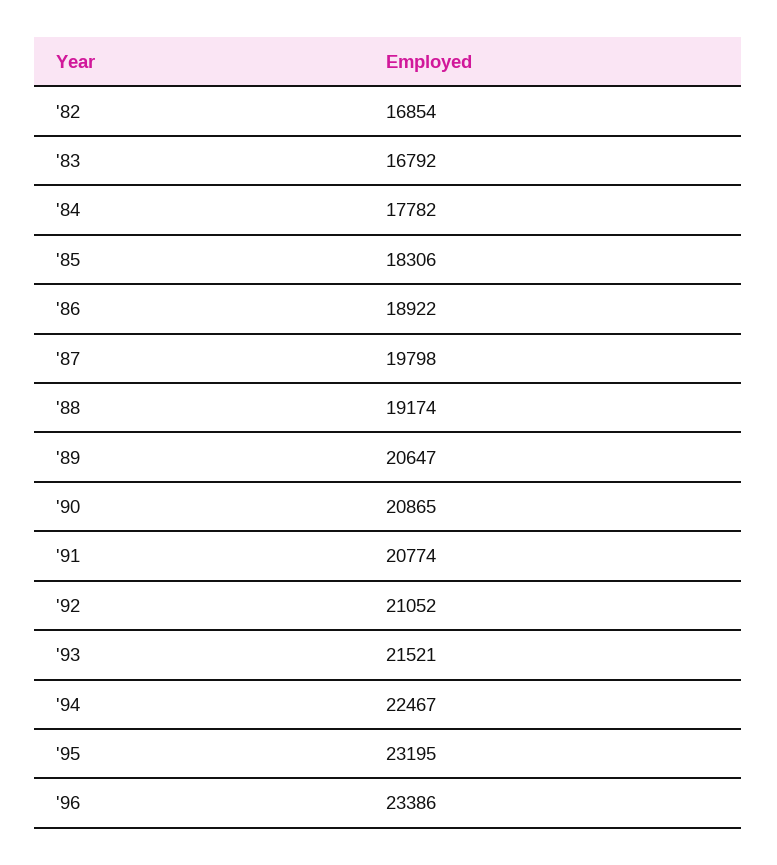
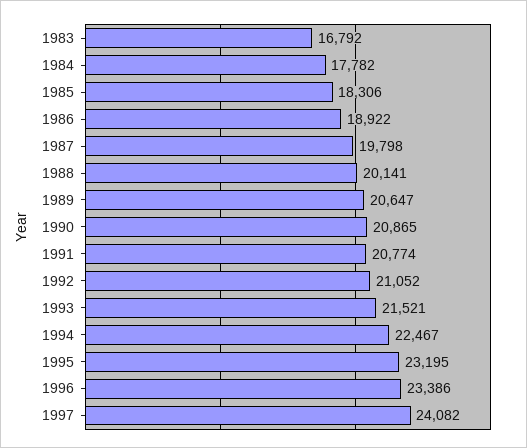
'82: 16854 -> none
'88: 19174 -> 20141
1997: none -> 24082

